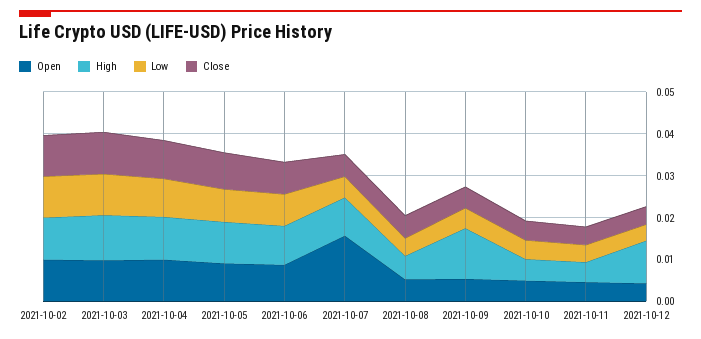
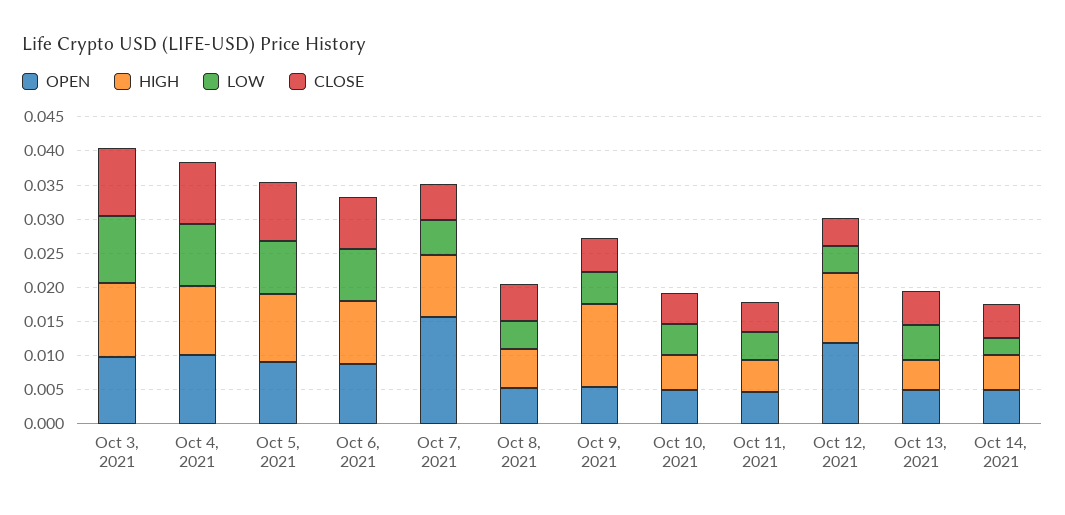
Open, 2021-10-02: 0.01 -> none
High, 2021-10-02: 0.01 -> none
Low, 2021-10-02: 0.01 -> none
Close, 2021-10-02: 0.01 -> none
Open, 2021-10-12: 0.004 -> 0.0125
Open, Oct 13, 2021: none -> 0.005
High, Oct 13, 2021: none -> 0.005
Low, Oct 13, 2021: none -> 0.005
Close, Oct 13, 2021: none -> 0.005
Open, Oct 14, 2021: none -> 0.005
High, Oct 14, 2021: none -> 0.005
Low, Oct 14, 2021: none -> 0.0025
Close, Oct 14, 2021: none -> 0.005

